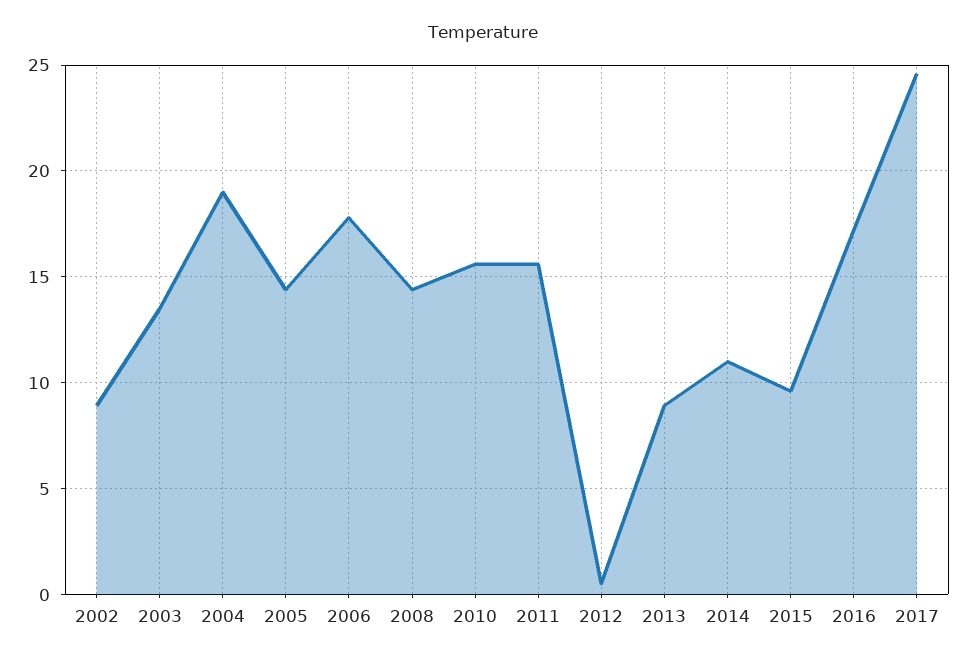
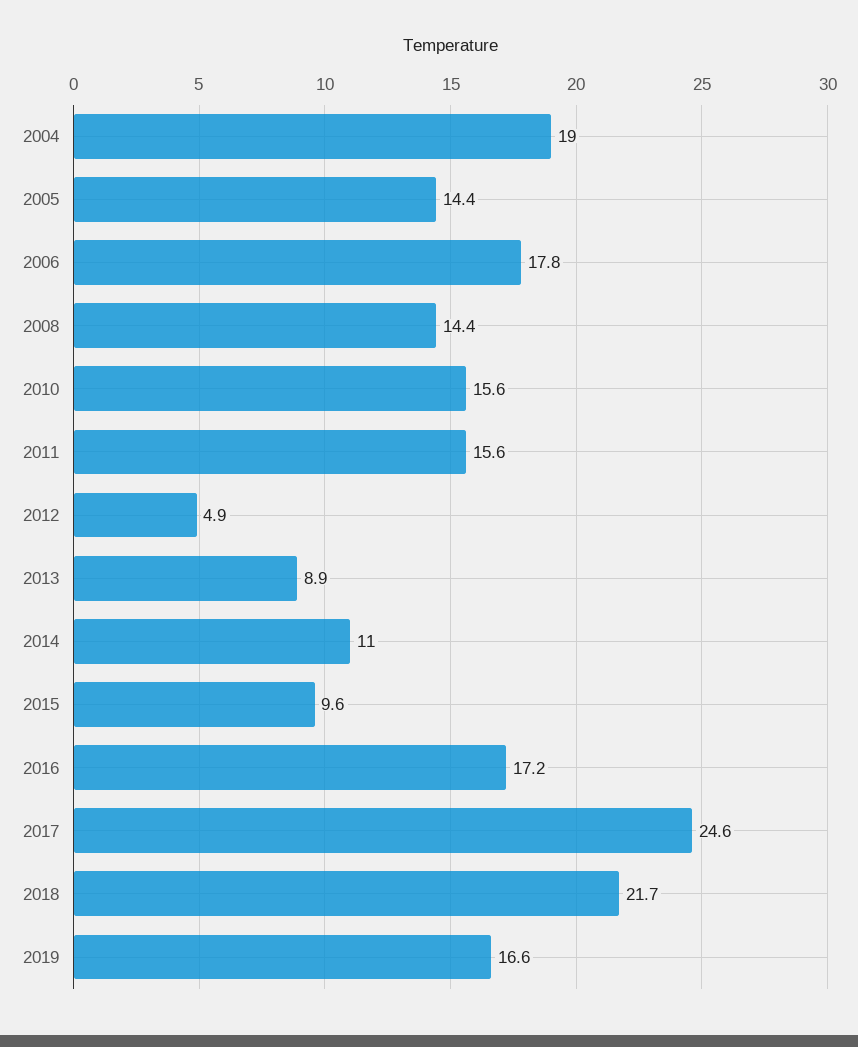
2002: 9 -> none
2003: 13.5 -> none
2012: 0.5 -> 4.9
2018: none -> 21.7
2019: none -> 16.6

